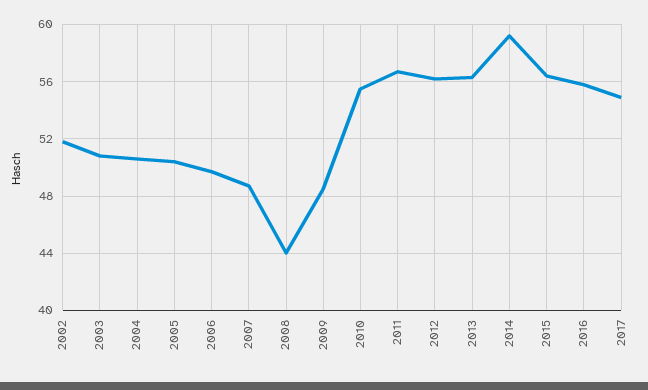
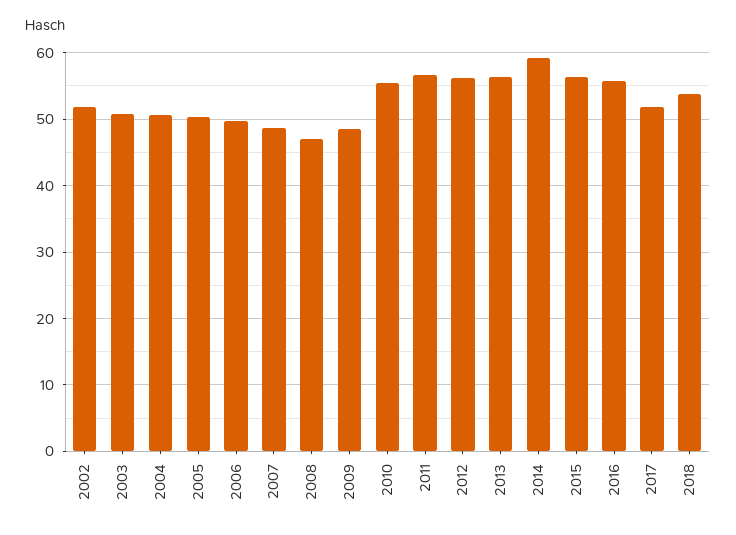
2008: 44 -> 47
2017: 55 -> 52
2018: none -> 54

